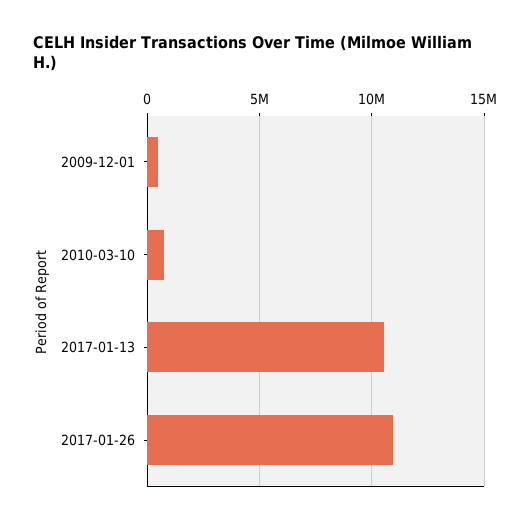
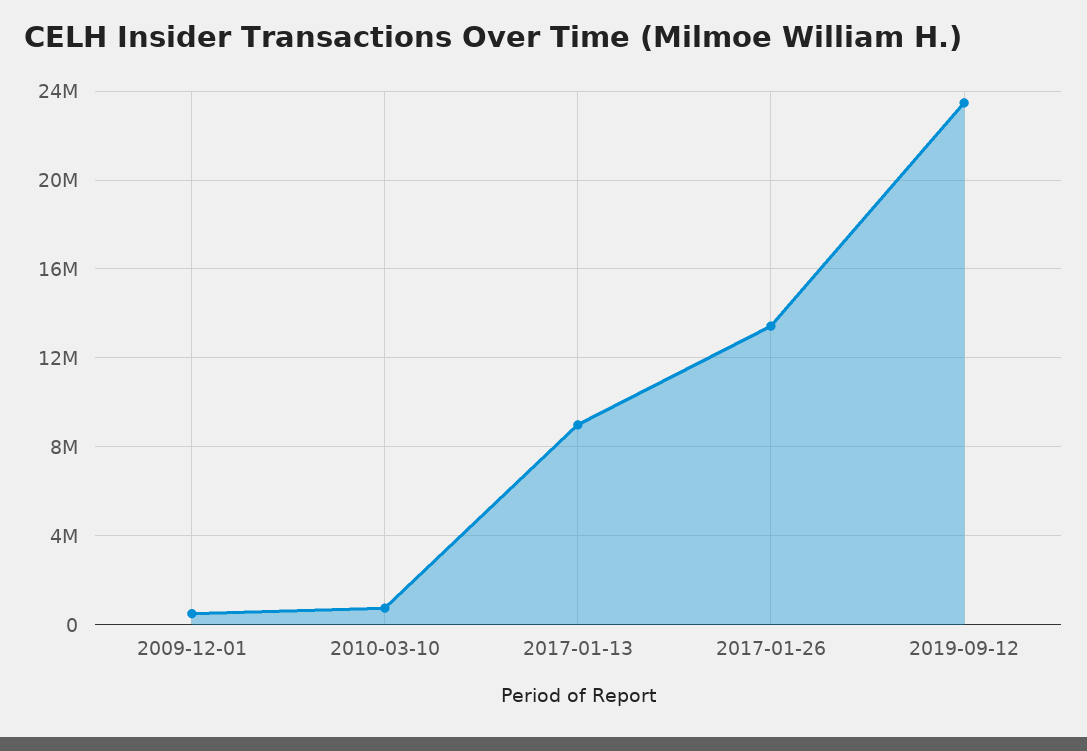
2017-01-13: 10500000 -> 9000000
2017-01-26: 11000000 -> 13500000
2019-09-12: none -> 23500000

